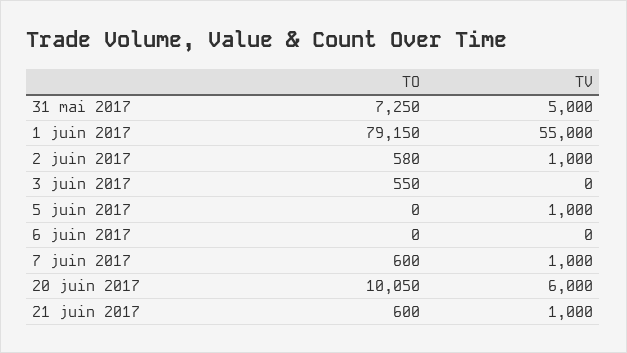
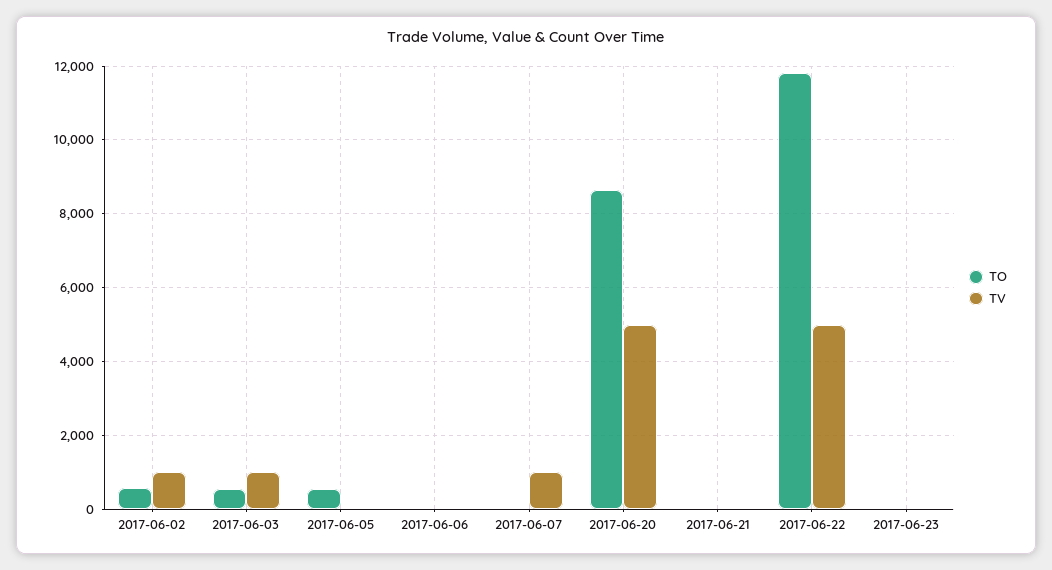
TO, 31 mai 2017: 7250 -> none
TV, 31 mai 2017: 5000 -> none
TO, 1 juin 2017: 79150 -> none
TV, 1 juin 2017: 55000 -> none
TV, 3 juin 2017: 0 -> 1000
TO, 5 juin 2017: 0 -> 600
TV, 5 juin 2017: 1000 -> 0
TO, 7 juin 2017: 600 -> 0
TO, 20 juin 2017: 10050 -> 8600
TV, 20 juin 2017: 6000 -> 5000
TO, 21 juin 2017: 600 -> 0
TV, 21 juin 2017: 1000 -> 0
TO, 2017-06-22: none -> 11800
TV, 2017-06-22: none -> 5000
TO, 2017-06-23: none -> 0
TV, 2017-06-23: none -> 0

